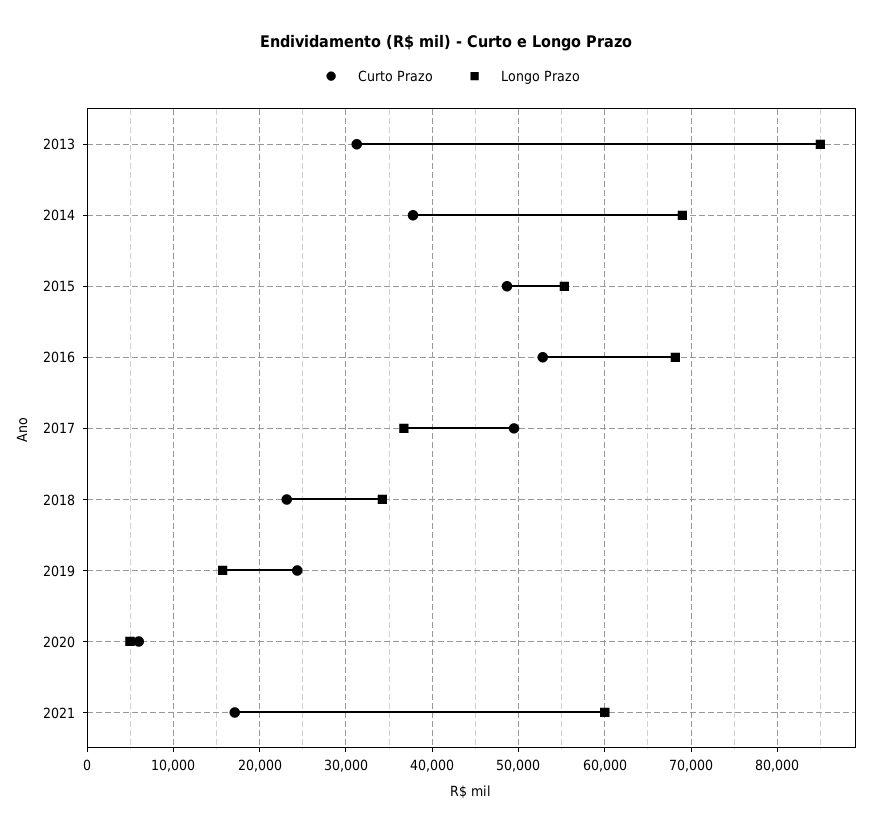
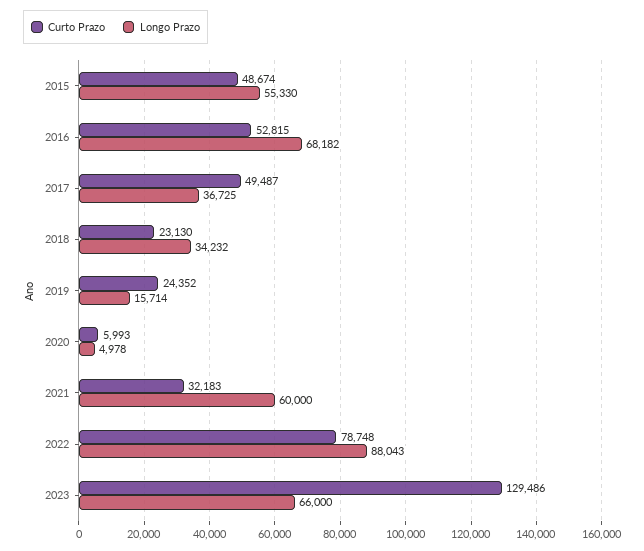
Curto Prazo, 2013: 31000 -> none
Longo Prazo, 2013: 85000 -> none
Curto Prazo, 2014: 38000 -> none
Longo Prazo, 2014: 69000 -> none
Curto Prazo, 2021: 17000 -> 32183
Curto Prazo, 2022: none -> 78748
Longo Prazo, 2022: none -> 88043
Curto Prazo, 2023: none -> 129486
Longo Prazo, 2023: none -> 66000

